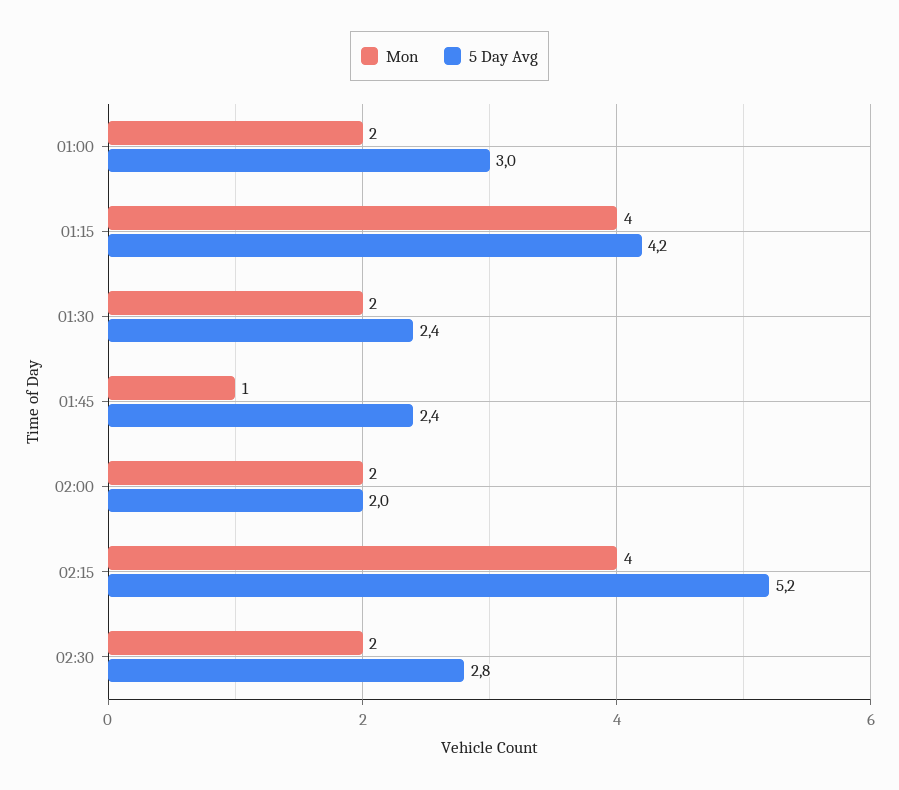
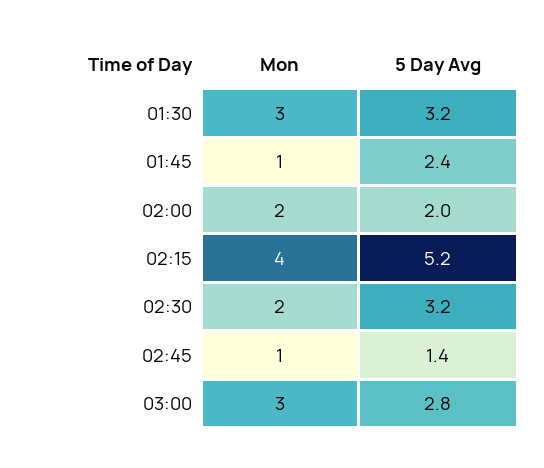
Mon, 01:00: 2 -> none
5 Day Avg, 01:00: 3 -> none
Mon, 01:15: 4 -> none
5 Day Avg, 01:15: 4.2 -> none
Mon, 01:30: 2 -> 3
5 Day Avg, 01:30: 2.4 -> 3.2
5 Day Avg, 02:30: 2.8 -> 3.2
Mon, 02:45: none -> 1
5 Day Avg, 02:45: none -> 1.4
Mon, 03:00: none -> 3
5 Day Avg, 03:00: none -> 2.8

